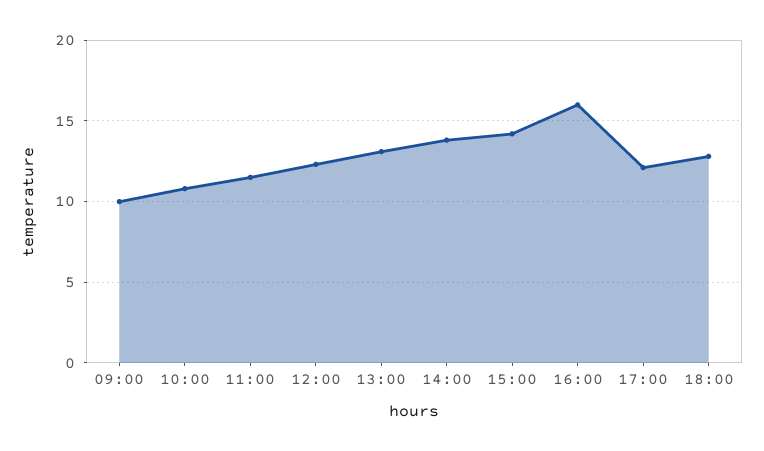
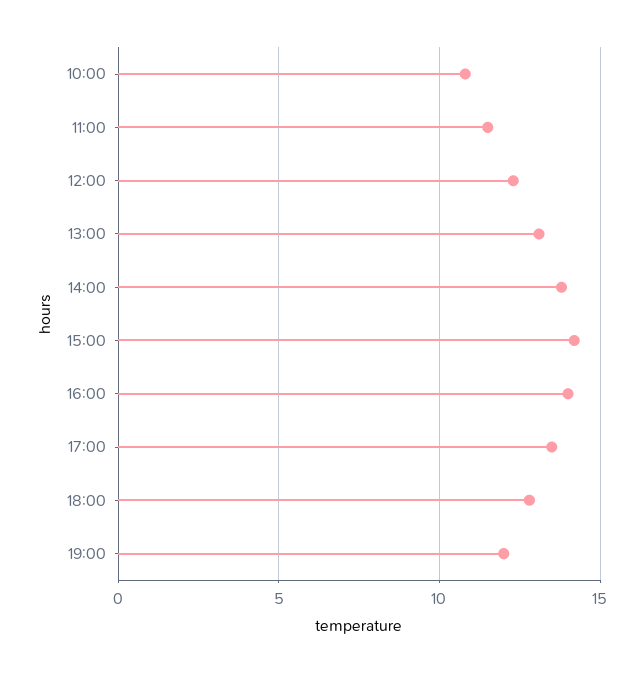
09:00: 10 -> none
16:00: 16 -> 14
17:00: 12 -> 13.5
19:00: none -> 12

